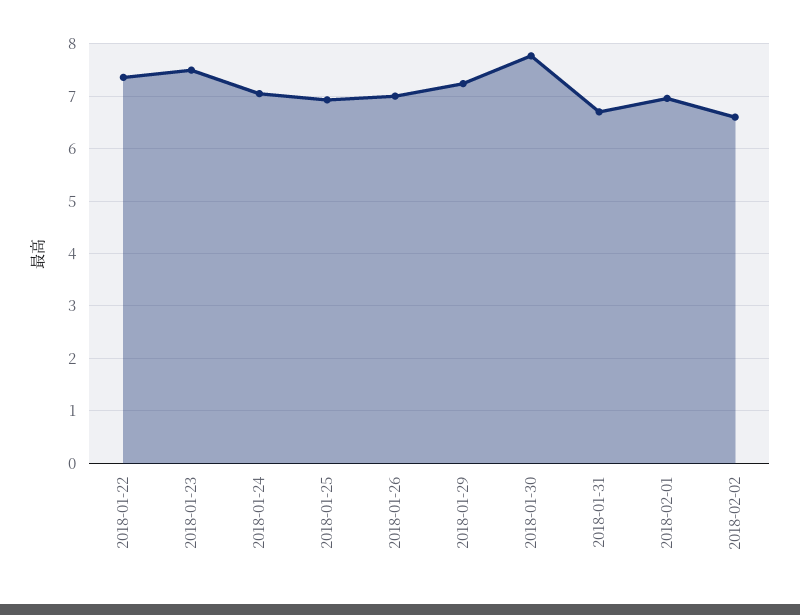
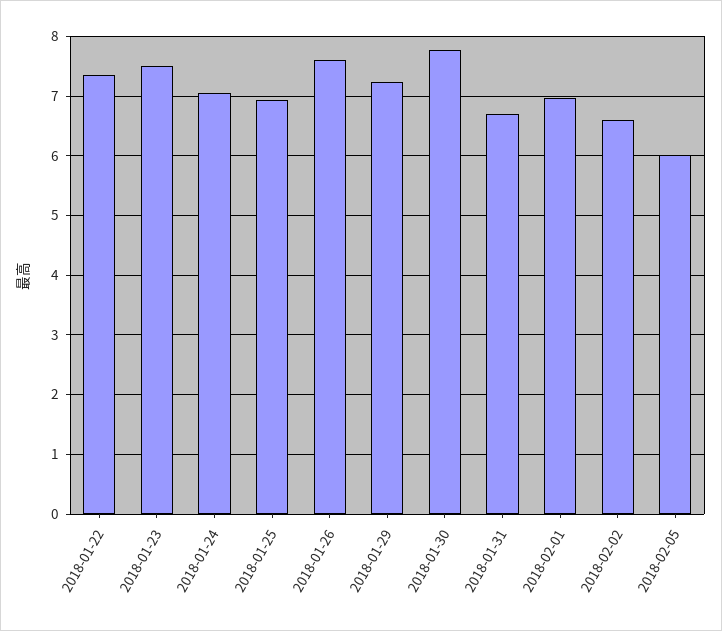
2018-01-26: 7 -> 7.6
2018-02-05: none -> 6

